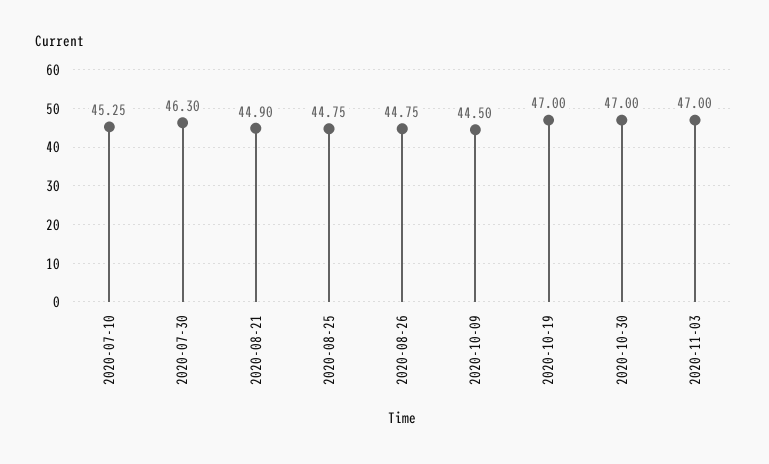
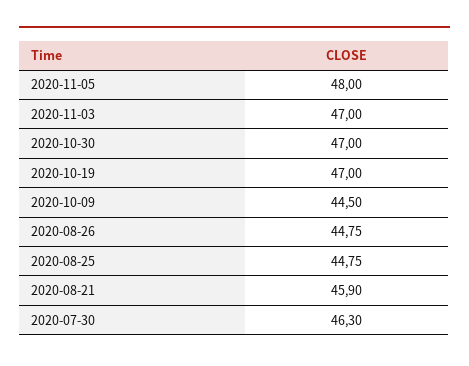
2020-07-10: 45.25 -> none
2020-08-21: 44.9 -> 45.9
2020-11-05: none -> 48

